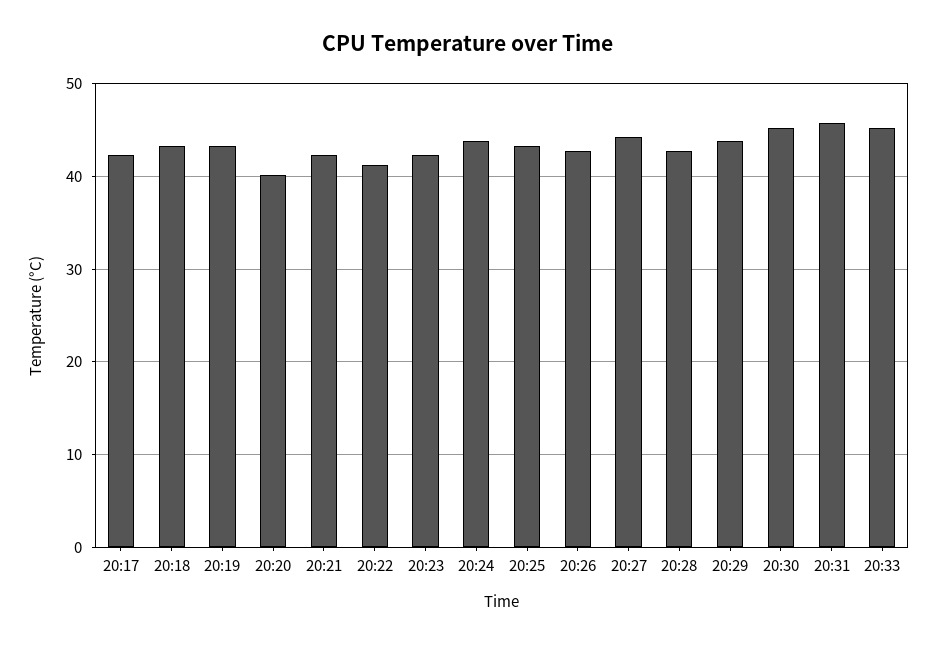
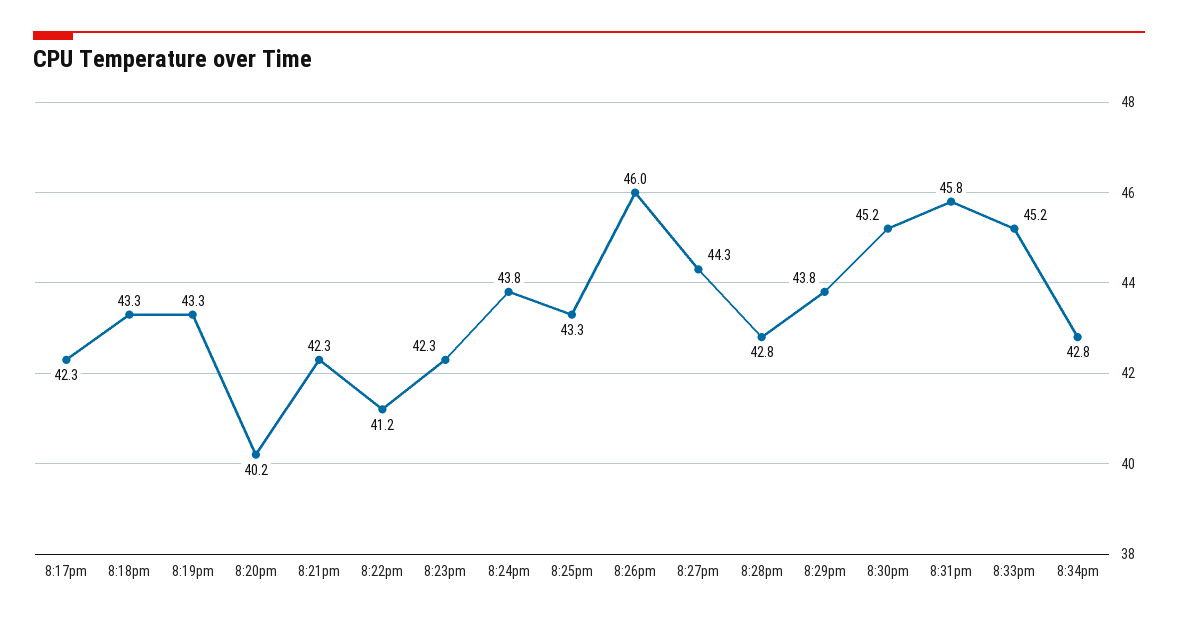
20:26: 43 -> 46
8:34pm: none -> 42.8

